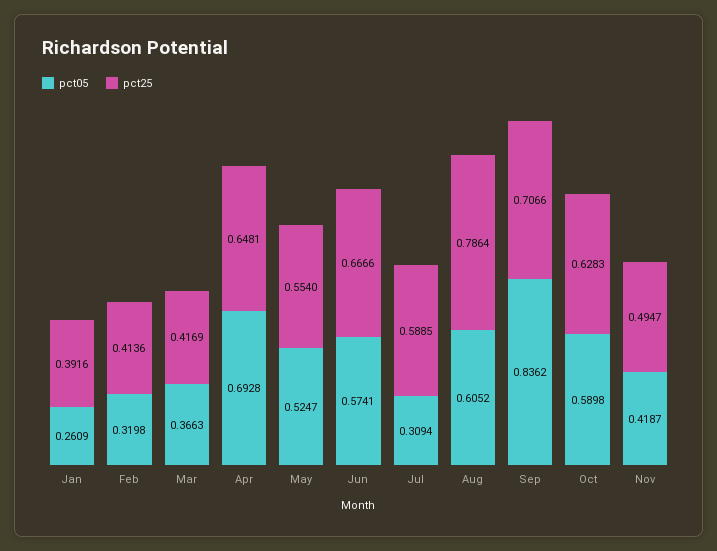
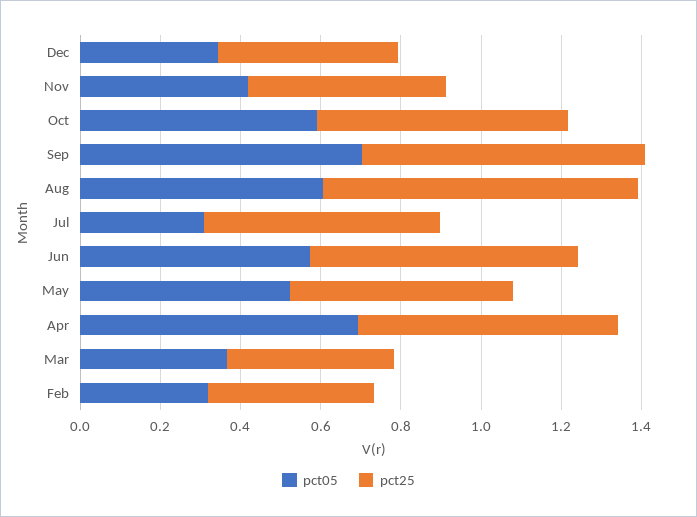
pct05, Jan: 0.2609 -> none
pct25, Jan: 0.3916 -> none
pct05, Sep: 0.8362 -> 0.7
pct05, Dec: none -> 0.35
pct25, Dec: none -> 0.45

